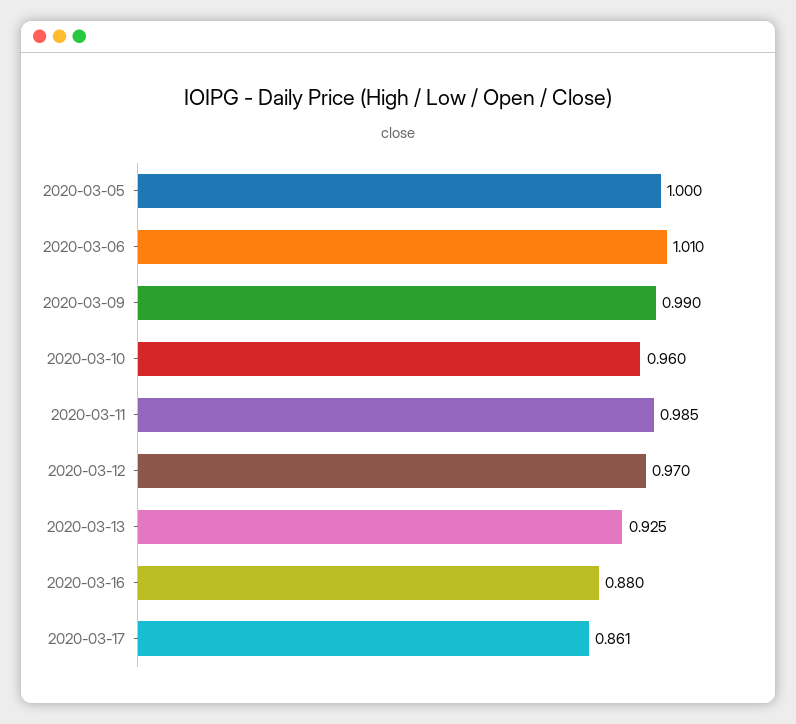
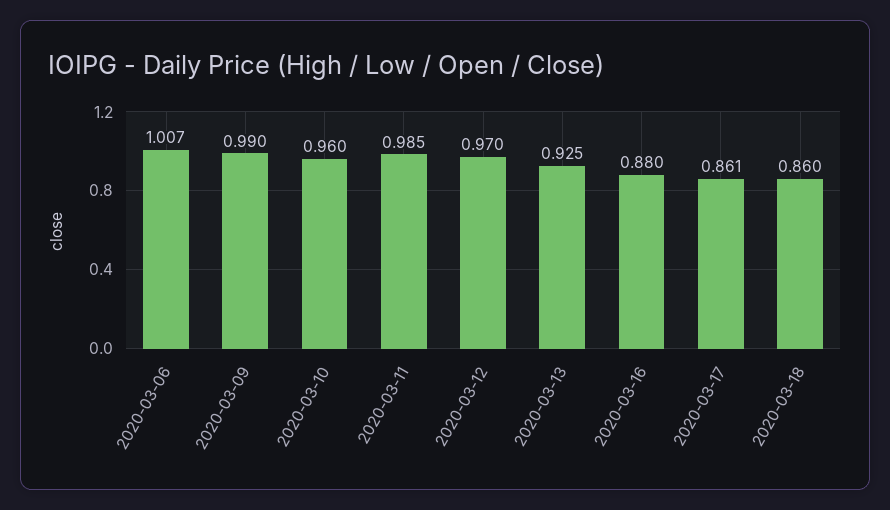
2020-03-05: 1 -> none
2020-03-06: 1.01 -> 1.007
2020-03-18: none -> 0.86

